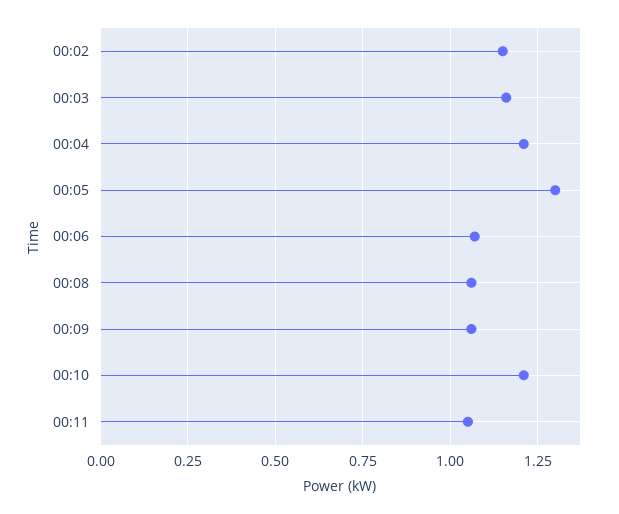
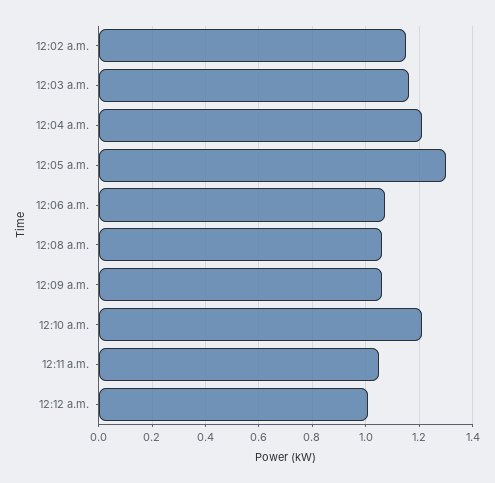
12:12 a.m.: none -> 1

